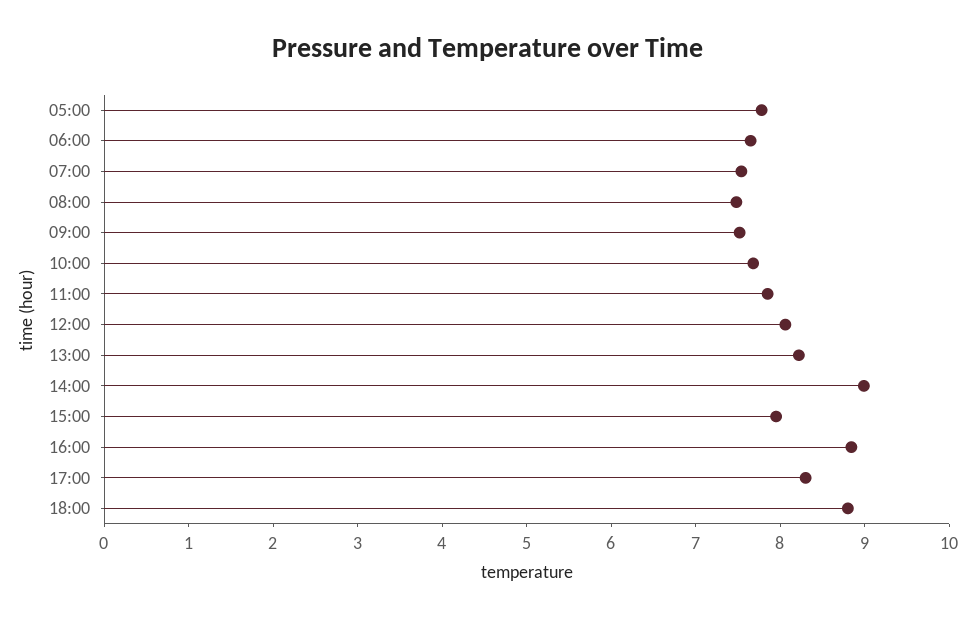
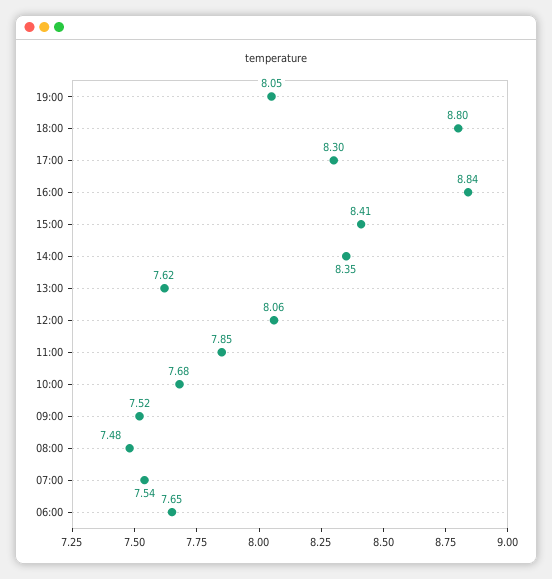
05:00: 7.8 -> none
13:00: 8.2 -> 7.62
14:00: 9 -> 8.35
15:00: 8 -> 8.41
19:00: none -> 8.05

